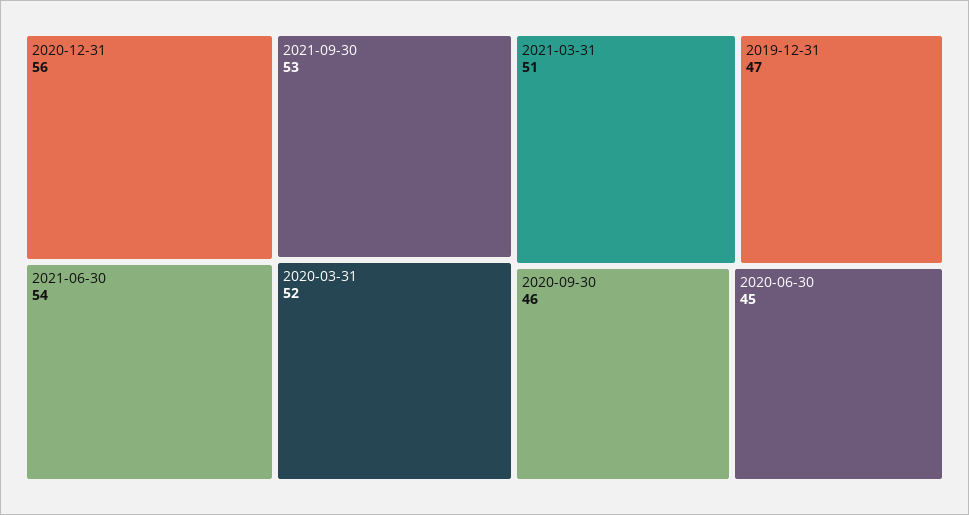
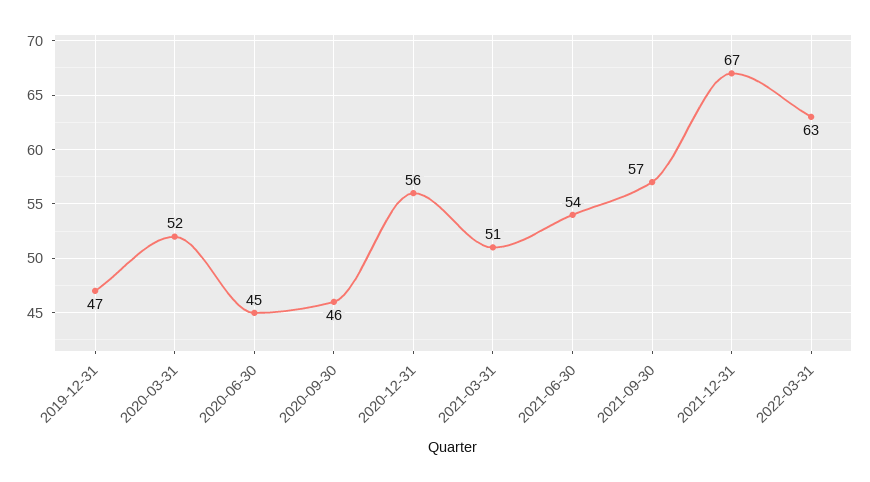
2021-09-30: 53 -> 57
2021-12-31: none -> 67
2022-03-31: none -> 63

